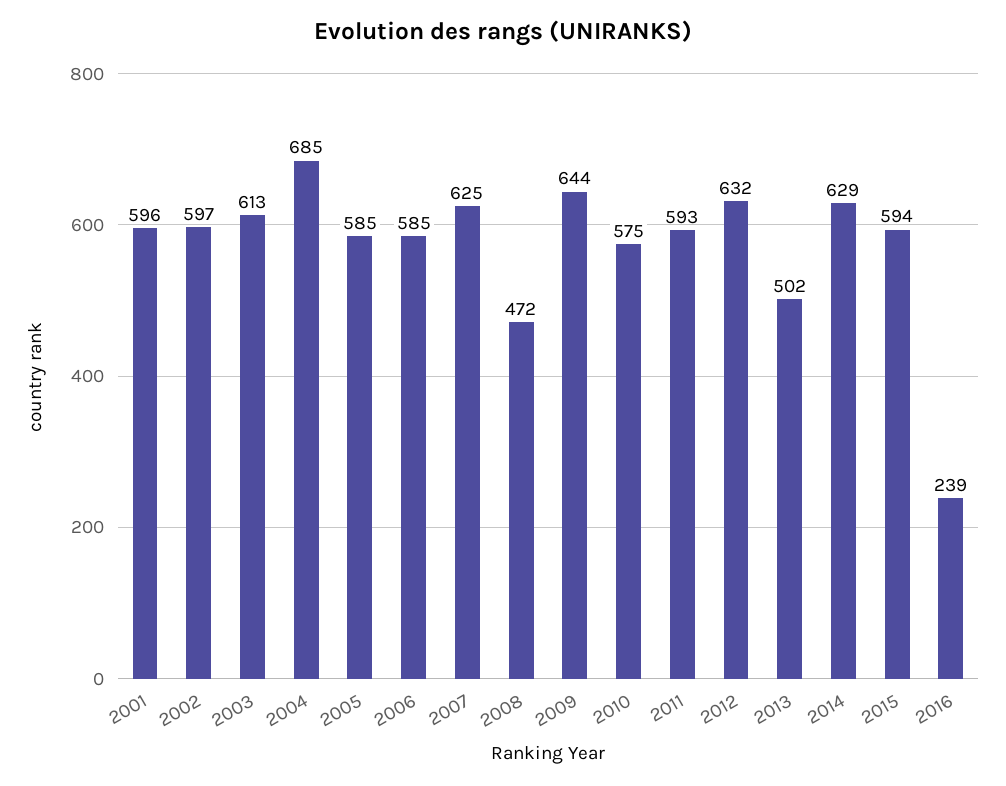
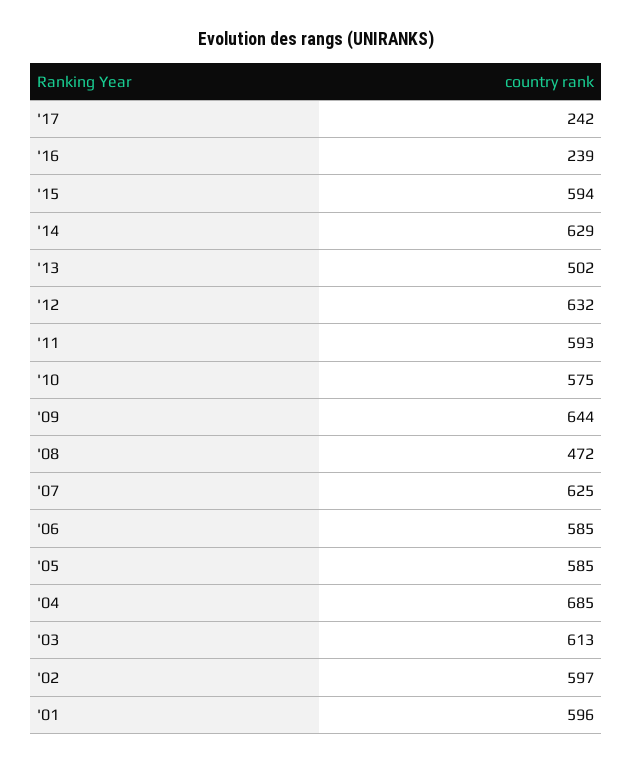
'17: none -> 242

